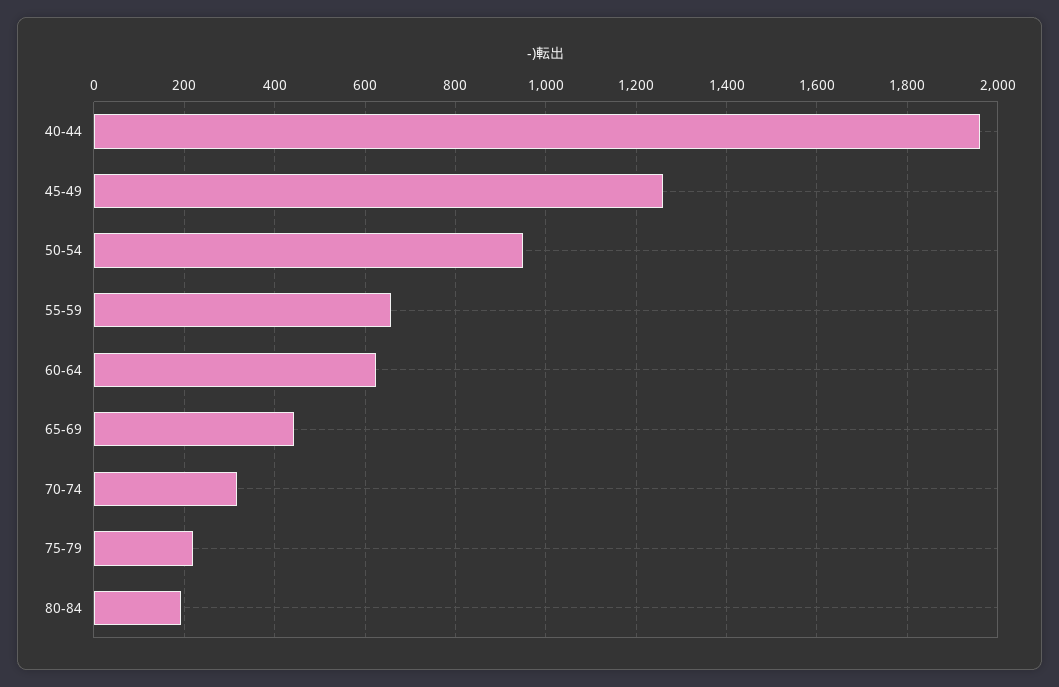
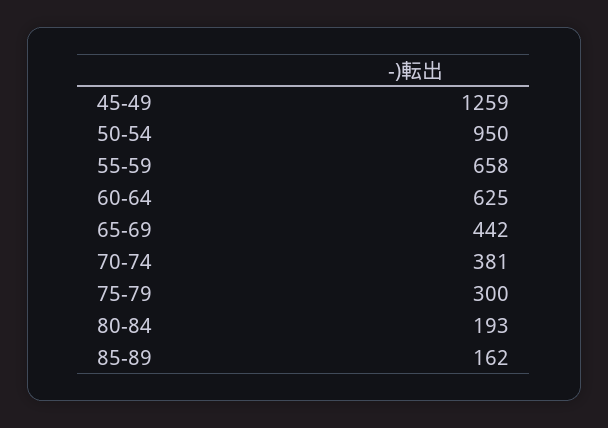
40-44: 1960 -> none
70-74: 320 -> 381
75-79: 220 -> 300
85-89: none -> 162

